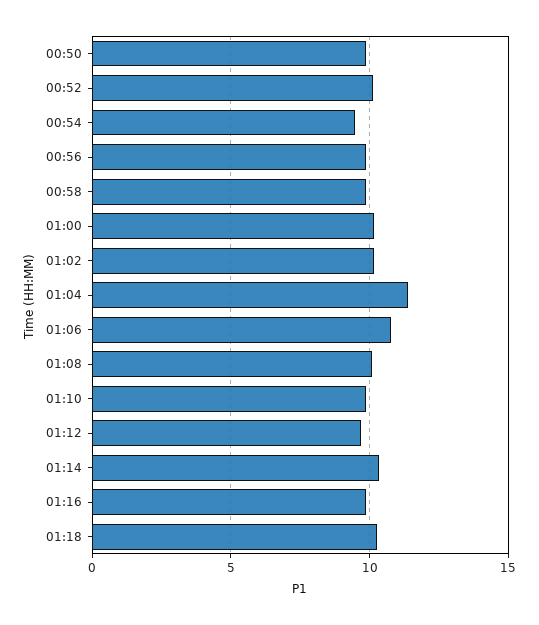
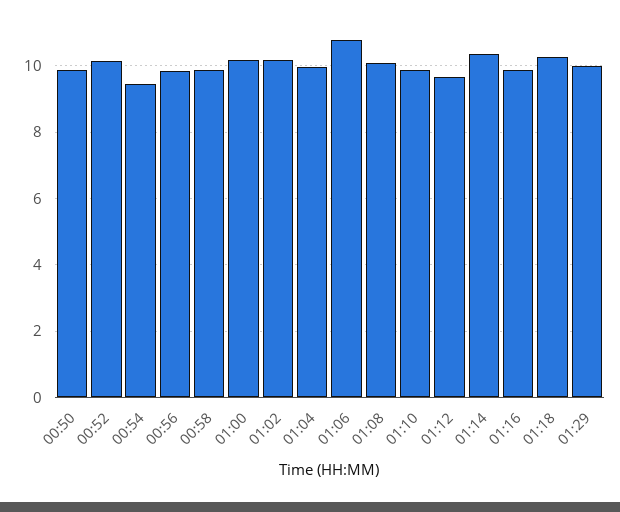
01:04: 11.5 -> 10
01:29: none -> 10

